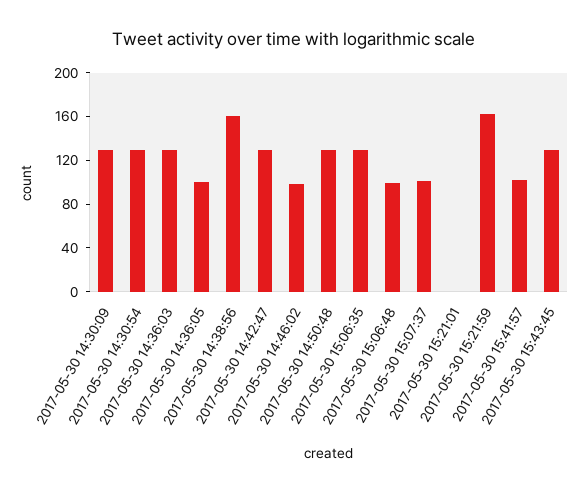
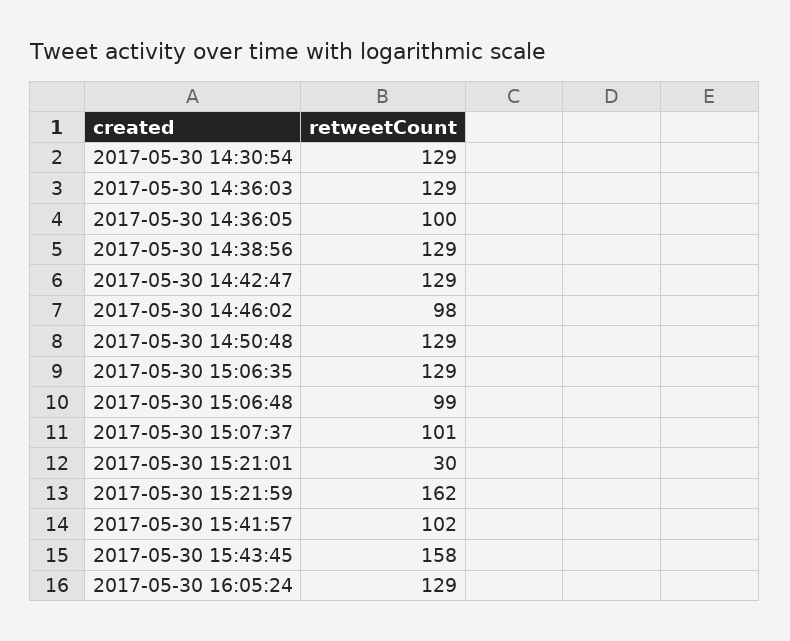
2017-05-30 14:30:09: 130 -> none
2017-05-30 14:38:56: 160 -> 129
2017-05-30 15:21:01: 0 -> 30
2017-05-30 15:43:45: 130 -> 158
2017-05-30 16:05:24: none -> 129

